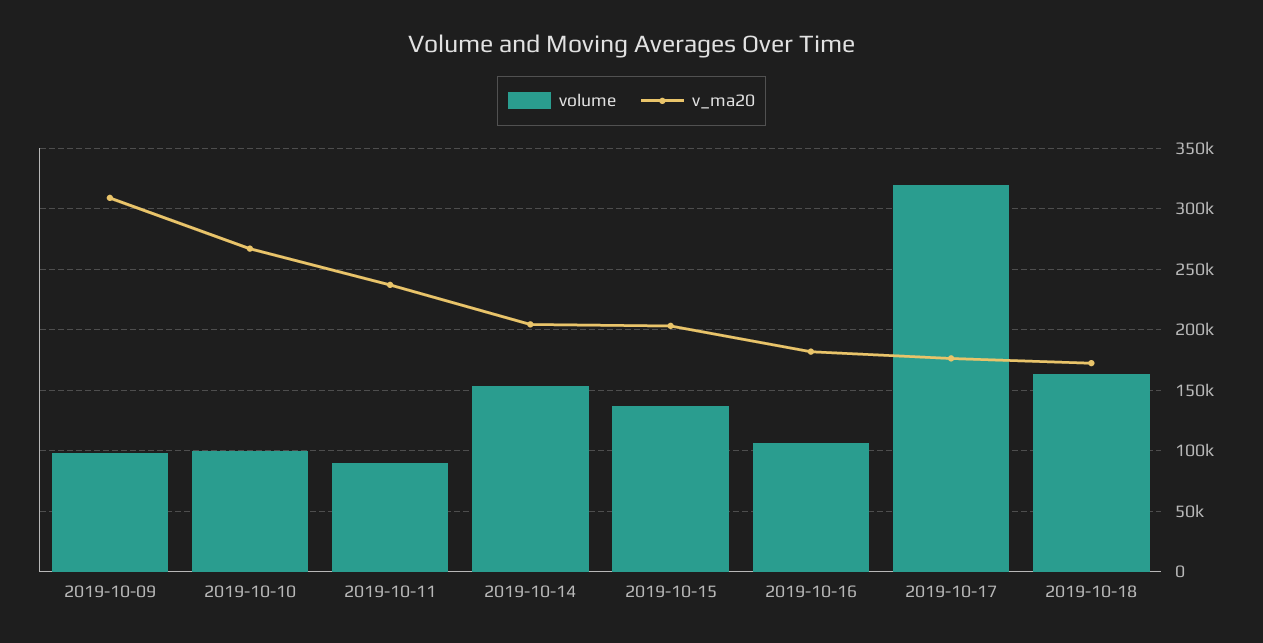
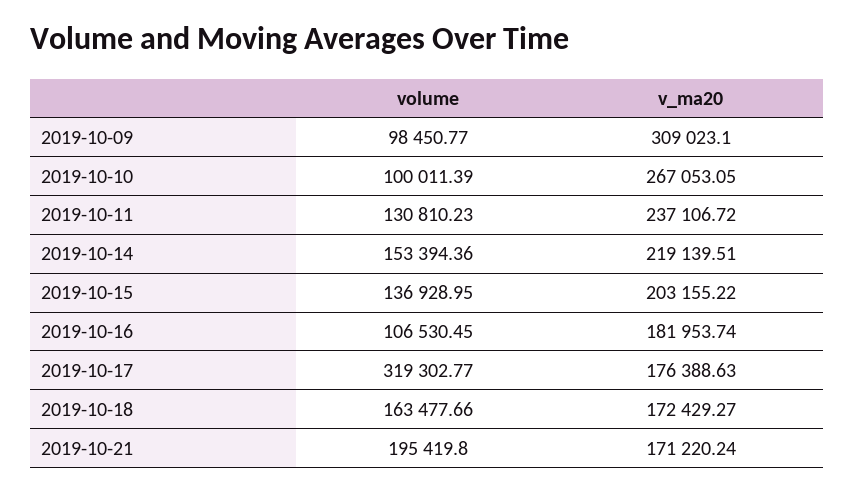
volume, 2019-10-11: 90000 -> 130810.23
v_ma20, 2019-10-14: 205000 -> 219139.51
volume, 2019-10-21: none -> 195419.8
v_ma20, 2019-10-21: none -> 171220.24

